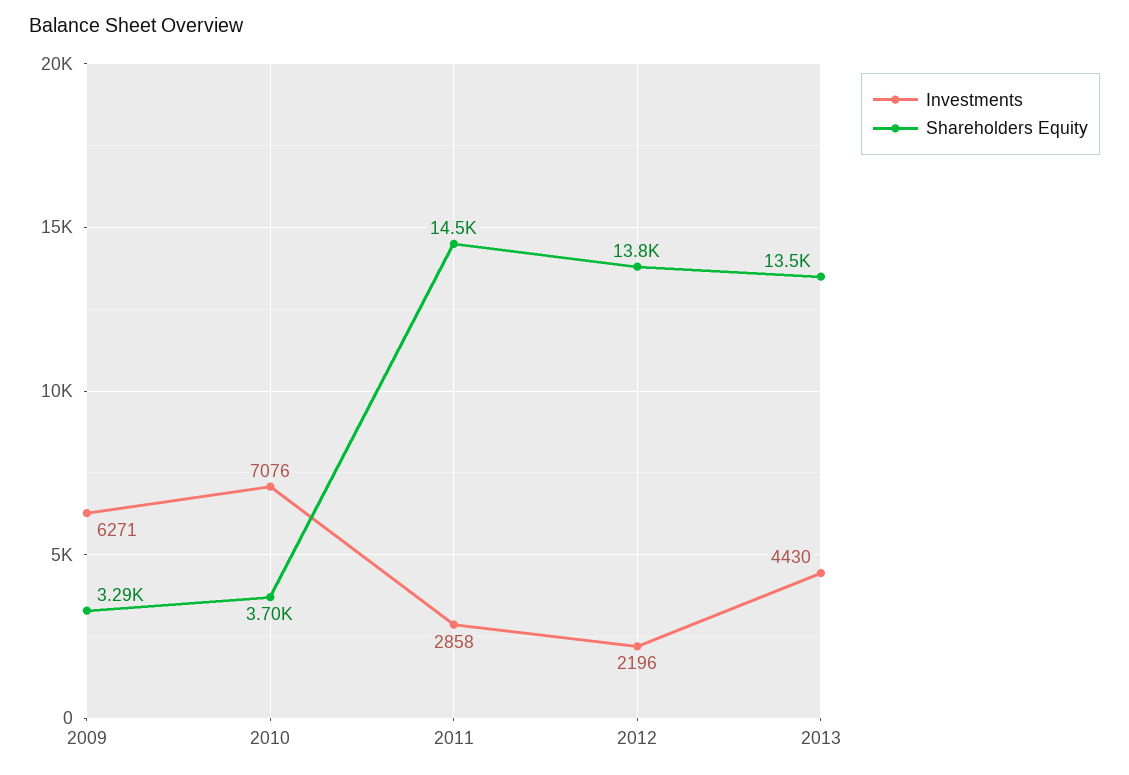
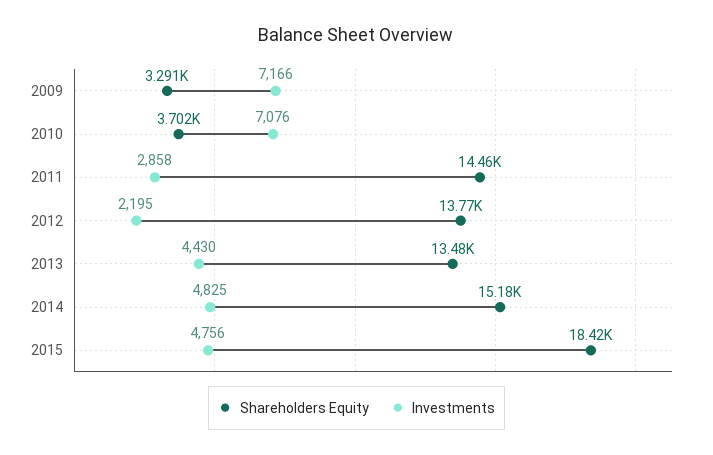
Investments, 2009: 6271 -> 7166
Investments, 2012: 2196 -> 2195
Shareholders Equity, 2014: none -> 15180
Investments, 2014: none -> 4825
Shareholders Equity, 2015: none -> 18420
Investments, 2015: none -> 4756

